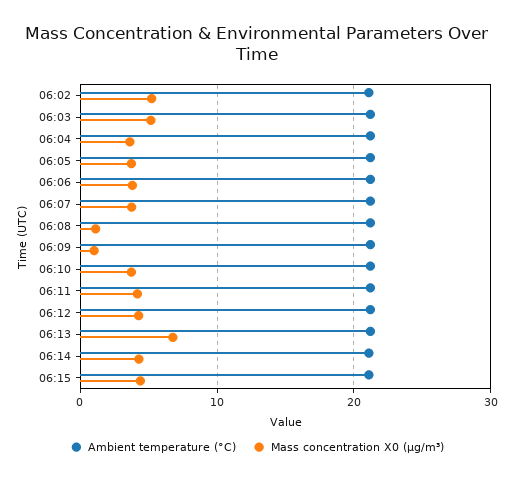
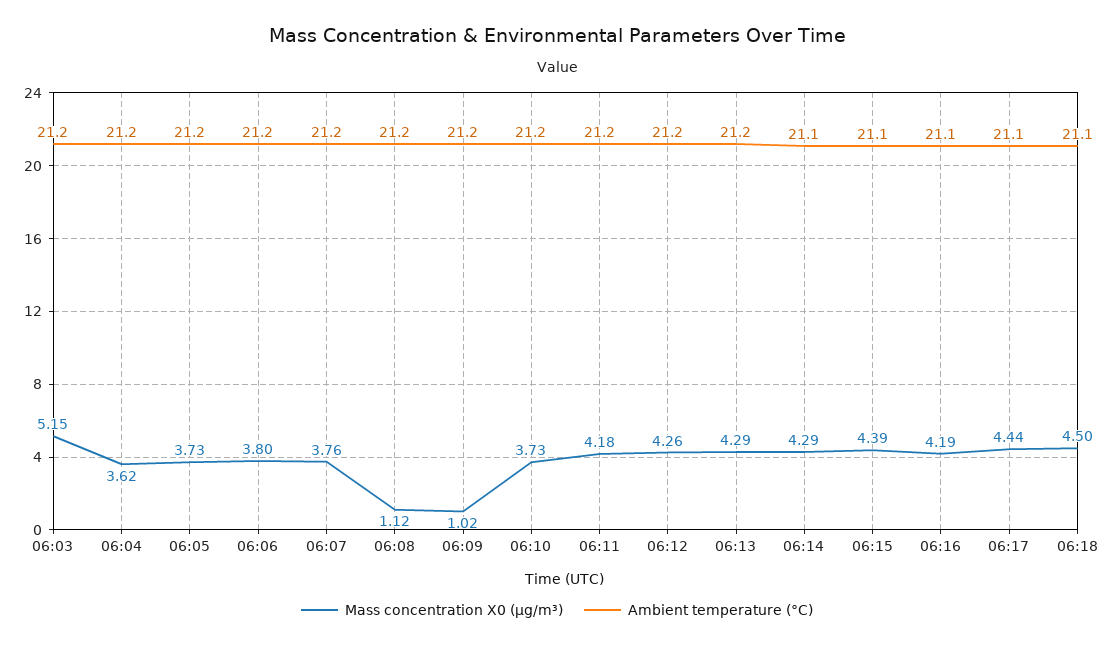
Ambient temperature (°C), 06:02: 21 -> none
Mass concentration X0 (μg/m³), 06:02: 5 -> none
Mass concentration X0 (μg/m³), 06:13: 7 -> 4.29
Mass concentration X0 (μg/m³), 06:16: none -> 4.19
Ambient temperature (°C), 06:16: none -> 21.1
Mass concentration X0 (μg/m³), 06:17: none -> 4.44
Ambient temperature (°C), 06:17: none -> 21.1
Mass concentration X0 (μg/m³), 06:18: none -> 4.5
Ambient temperature (°C), 06:18: none -> 21.1

